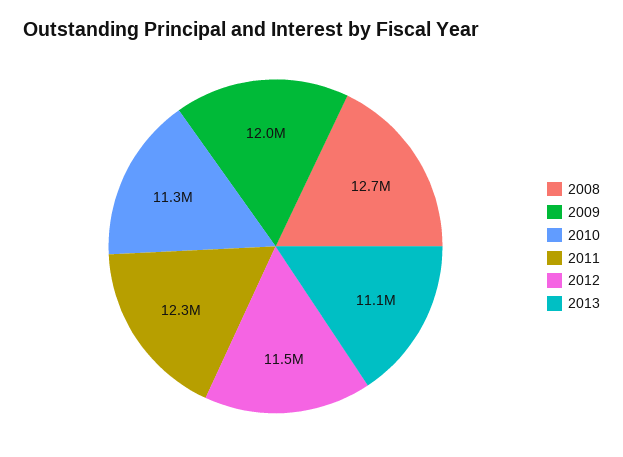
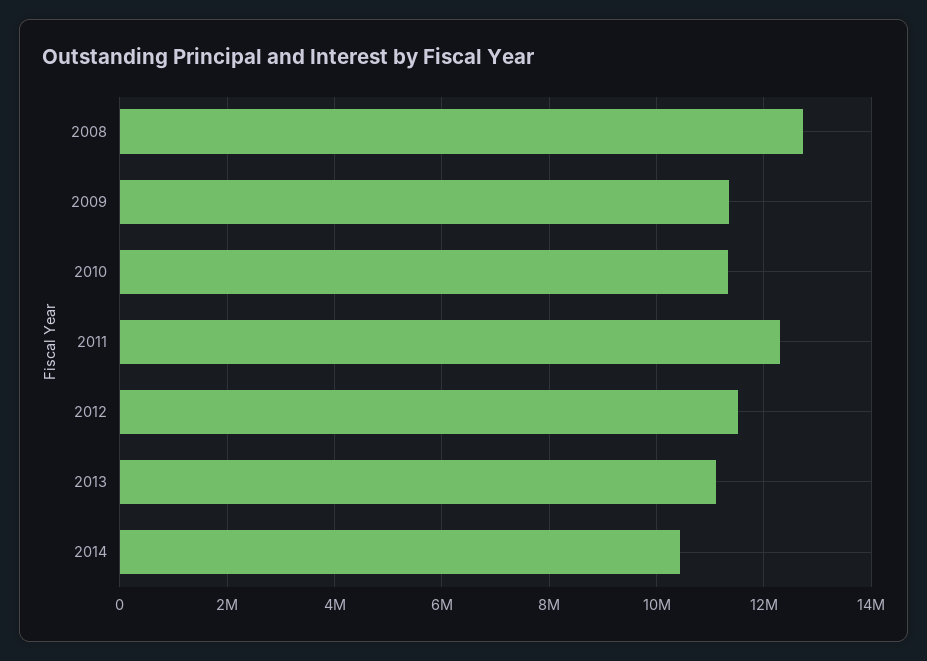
2009: 12000000 -> 11400000
2014: none -> 10400000

